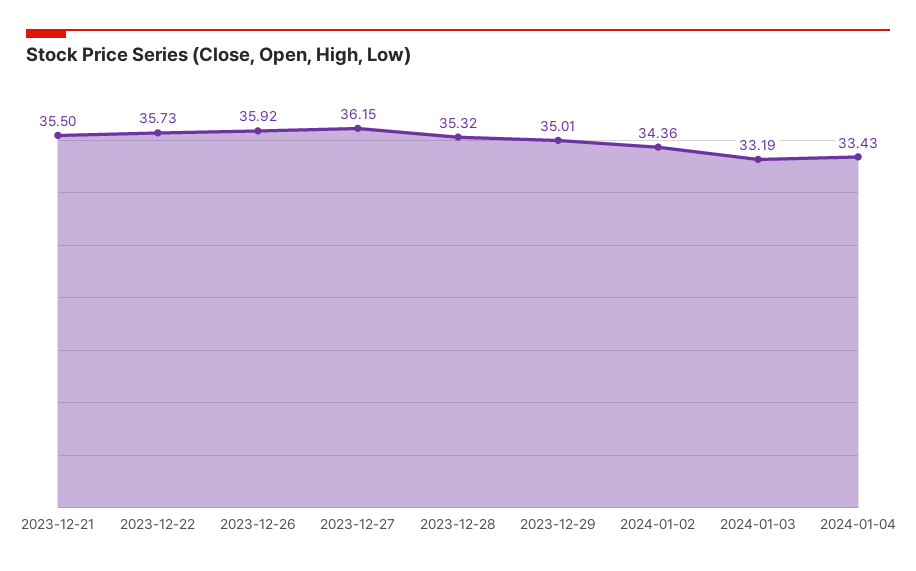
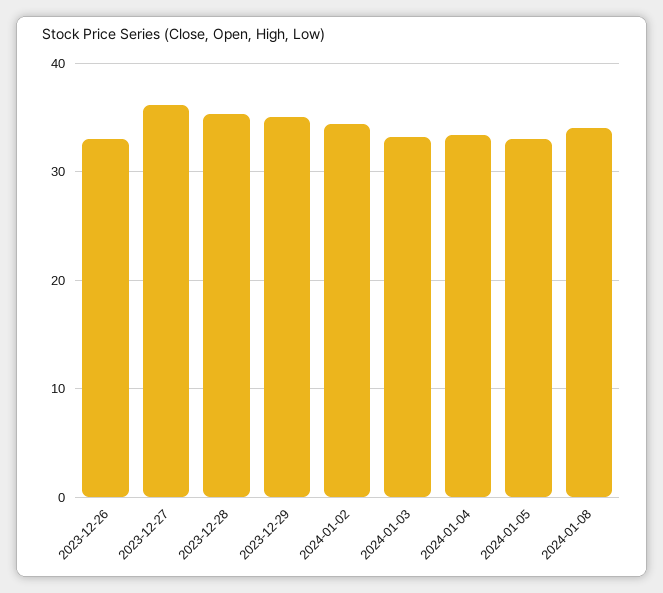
2023-12-21: 35.5 -> none
2023-12-22: 35.73 -> none
2023-12-26: 35.92 -> 33
2024-01-05: none -> 33
2024-01-08: none -> 34

